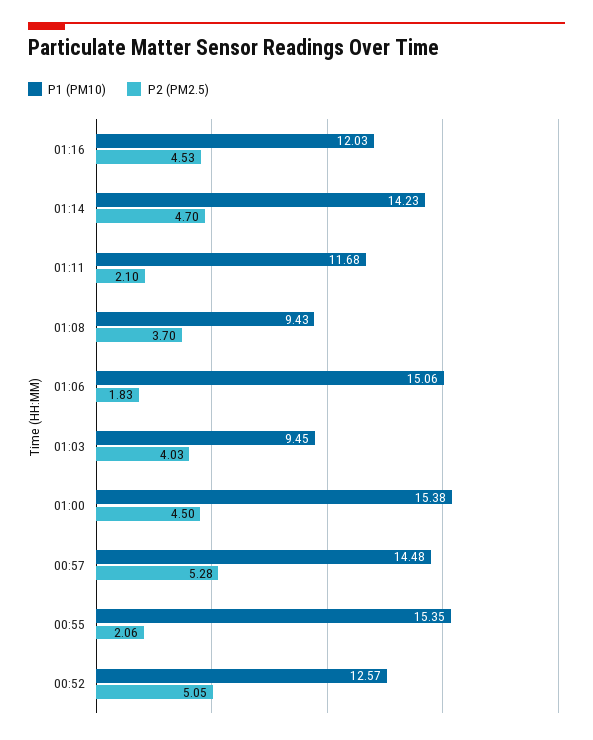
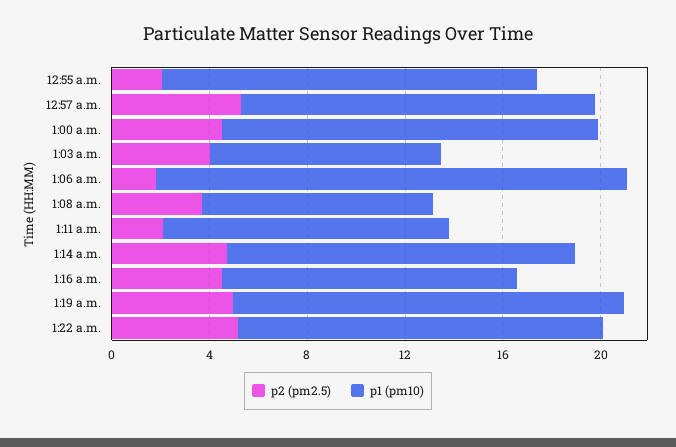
P1 (PM10), 01:06: 15.06 -> 19
P1 (PM10), 00:52: 12.57 -> none
P2 (PM2.5), 00:52: 5.05 -> none
P2 (PM2.5), 1:19 a.m.: none -> 5
P1 (PM10), 1:19 a.m.: none -> 16
P2 (PM2.5), 1:22 a.m.: none -> 5
P1 (PM10), 1:22 a.m.: none -> 15

